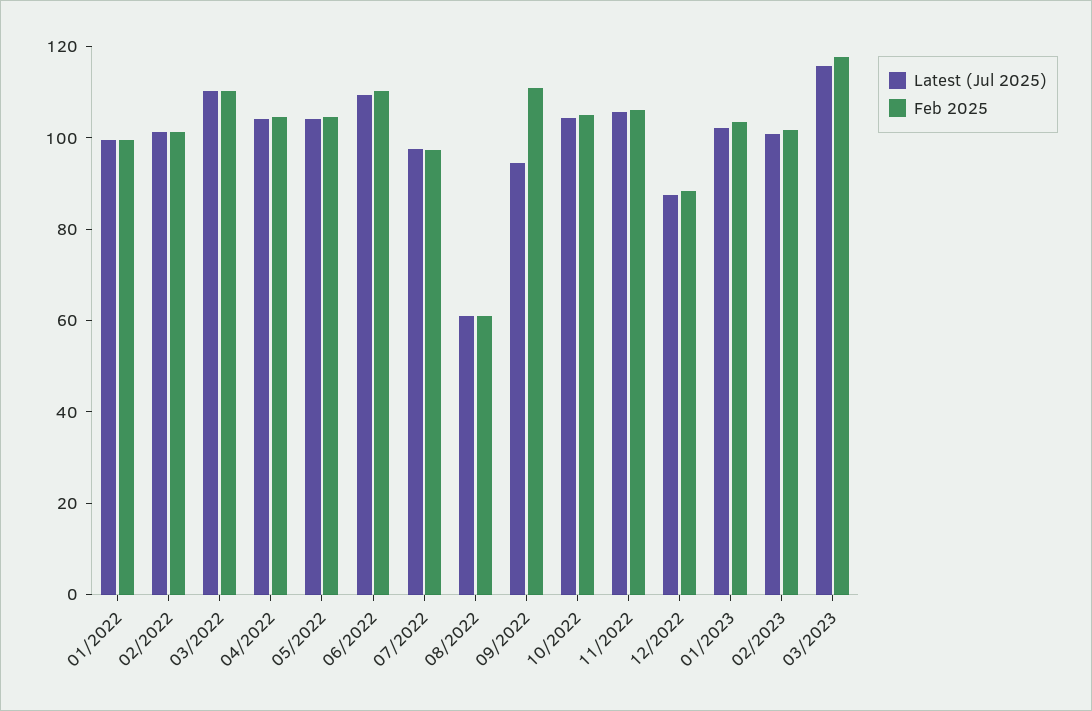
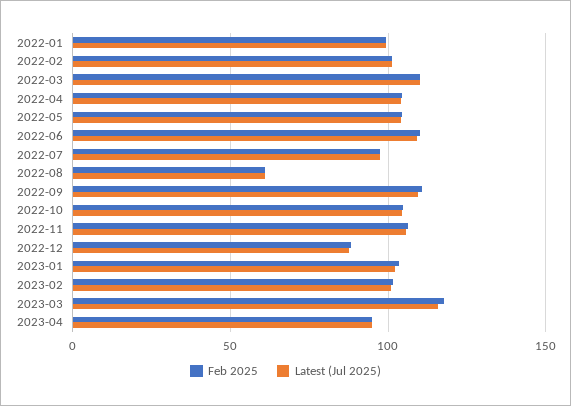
Latest (Jul 2025), 09/2022: 95 -> 110
Feb 2025, 2023-04: none -> 95
Latest (Jul 2025), 2023-04: none -> 95

